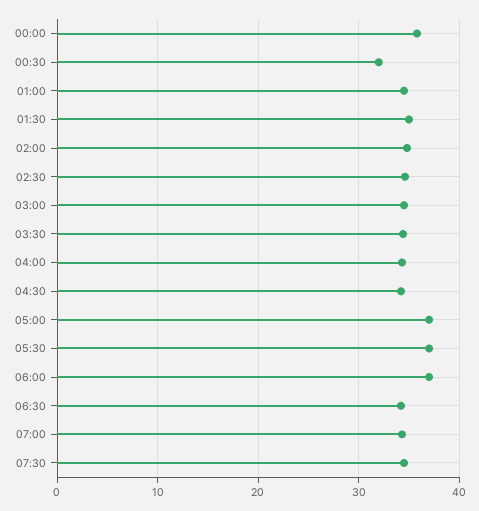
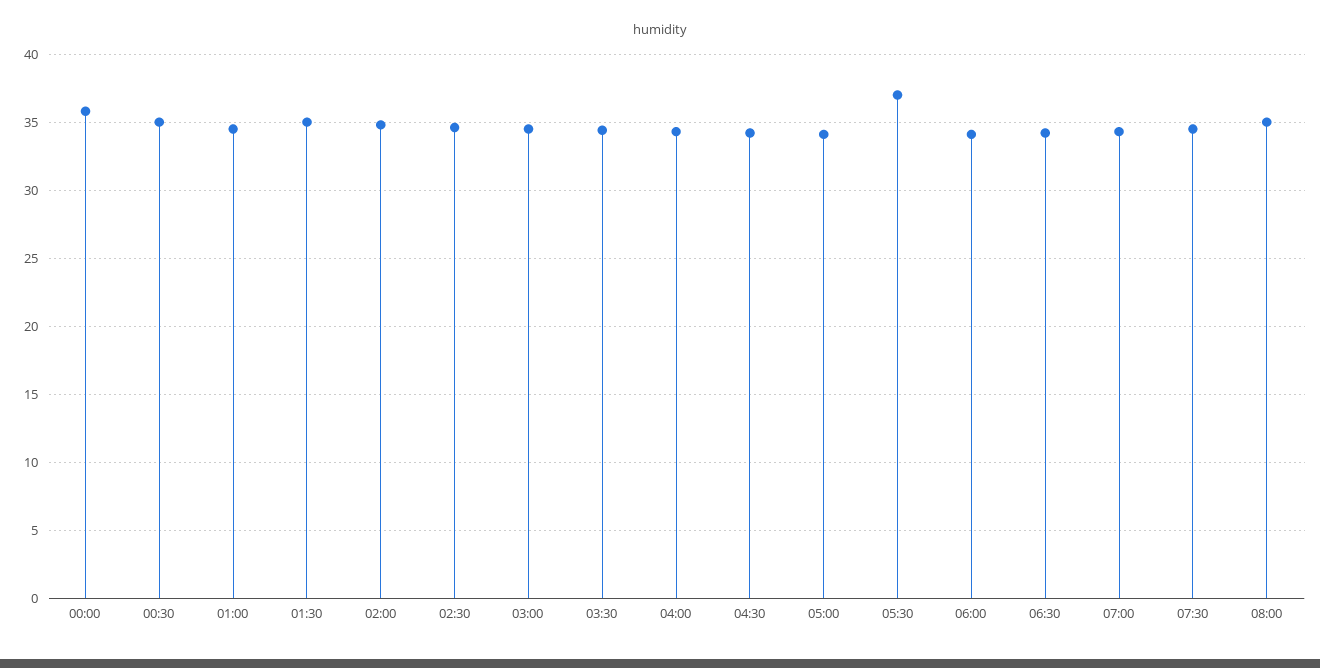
00:30: 32 -> 35
05:00: 37 -> 34
06:00: 37 -> 34
08:00: none -> 35

